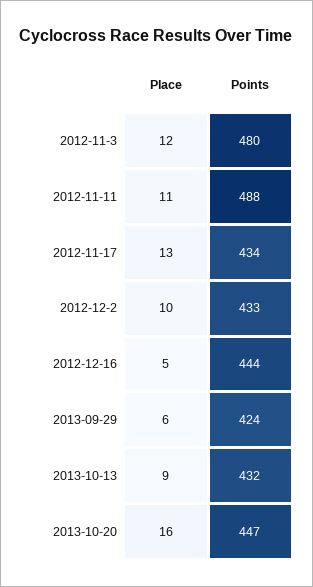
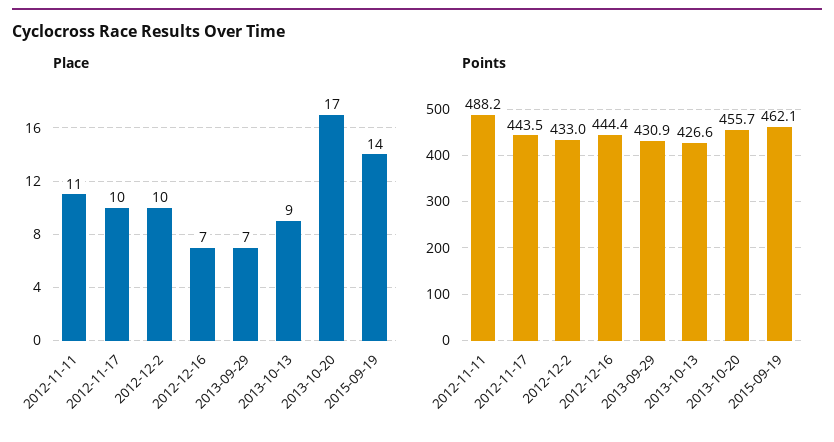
Place, 2012-11-3: 12 -> none
Points, 2012-11-3: 480 -> none
Place, 2012-11-17: 13 -> 10
Points, 2012-11-17: 434 -> 443.5
Place, 2012-12-16: 5 -> 7
Place, 2013-09-29: 6 -> 7
Points, 2013-09-29: 424 -> 430.9
Points, 2013-10-13: 432 -> 426.6
Place, 2013-10-20: 16 -> 17
Points, 2013-10-20: 447 -> 455.7
Place, 2015-09-19: none -> 14
Points, 2015-09-19: none -> 462.1

